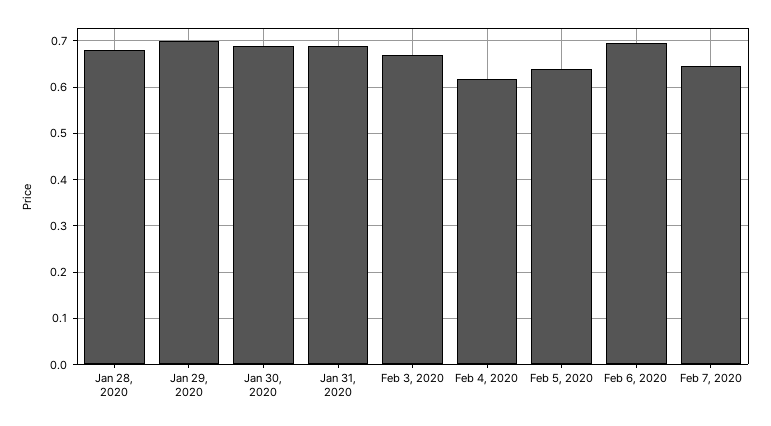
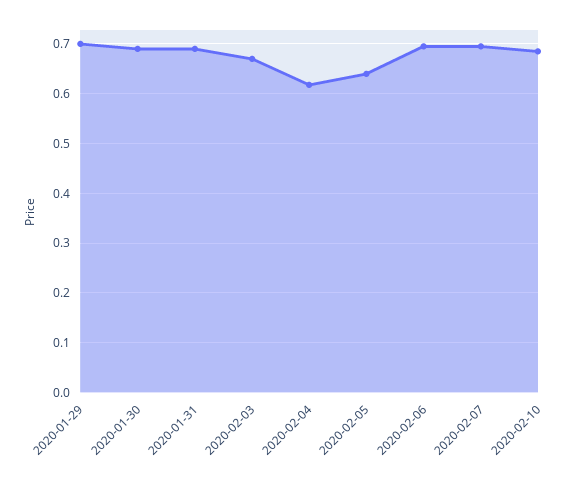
Jan 28, 2020: 0.68 -> none
Feb 7, 2020: 0.64 -> 0.7
2020-02-10: none -> 0.68

